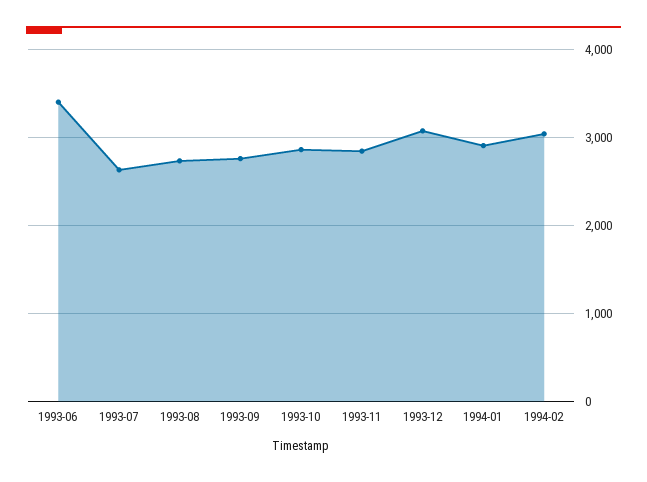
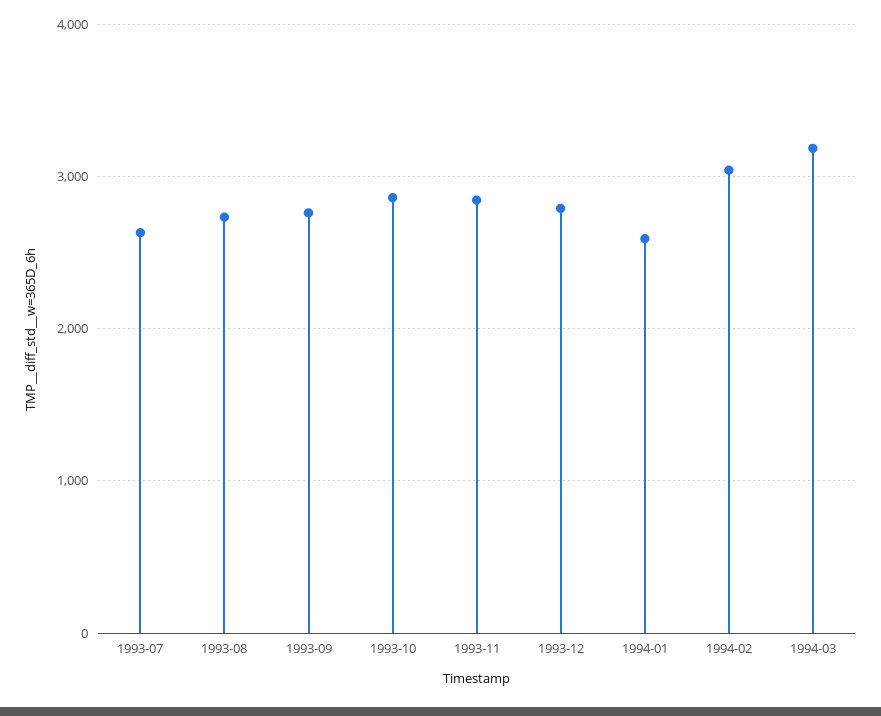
1993-06: 3400 -> none
1993-12: 3100 -> 2800
1994-01: 2900 -> 2600
1994-03: none -> 3200

